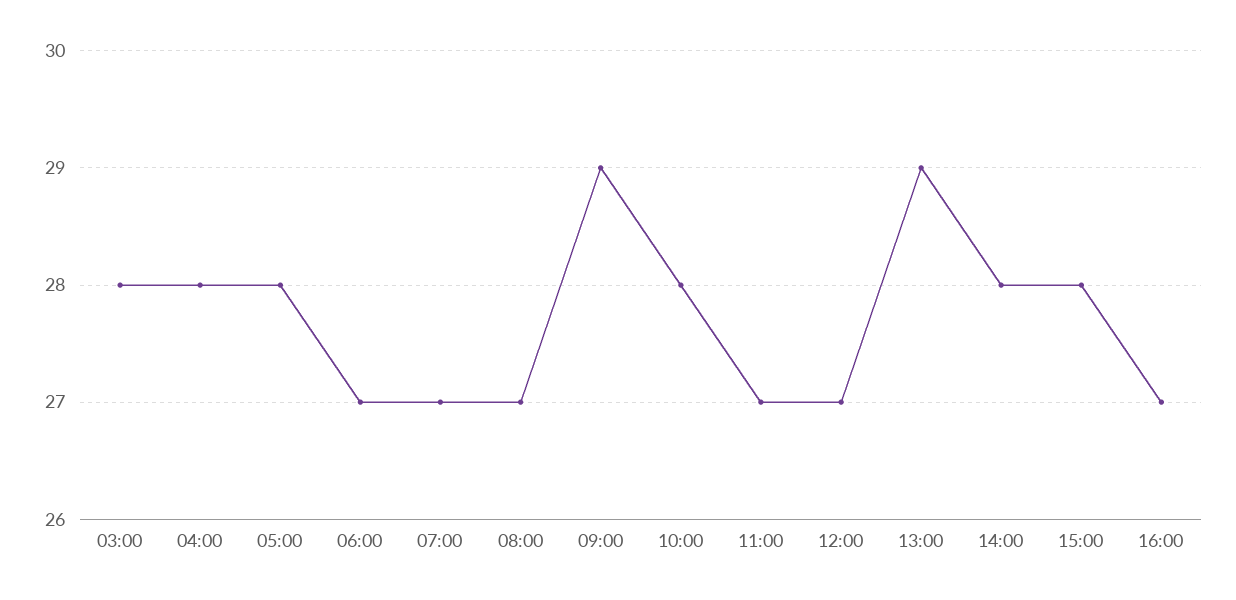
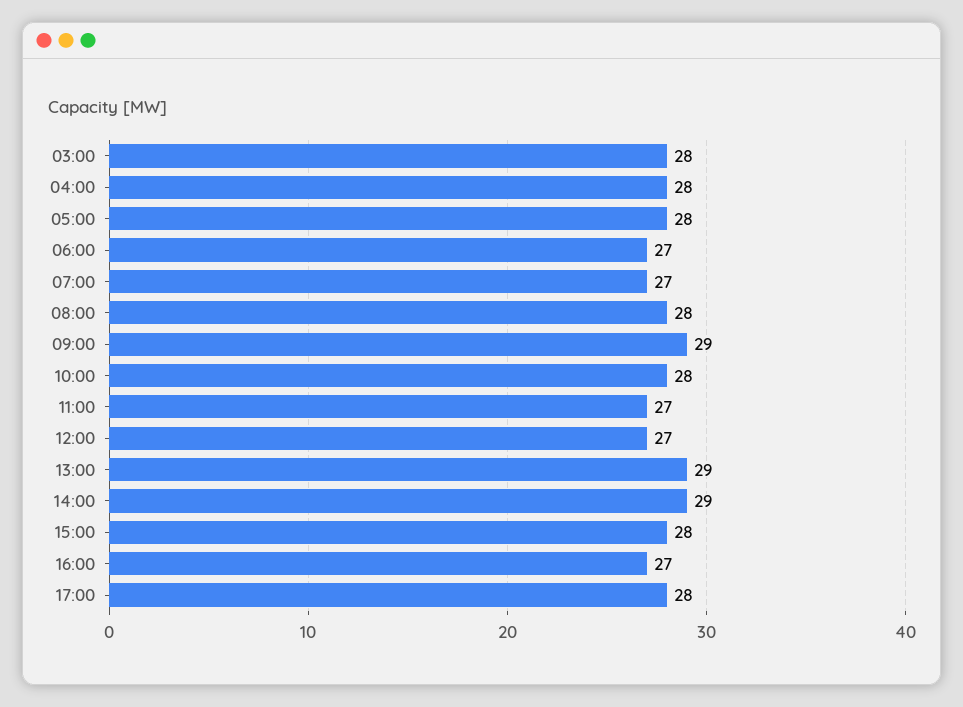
08:00: 27 -> 28
14:00: 28 -> 29
17:00: none -> 28

